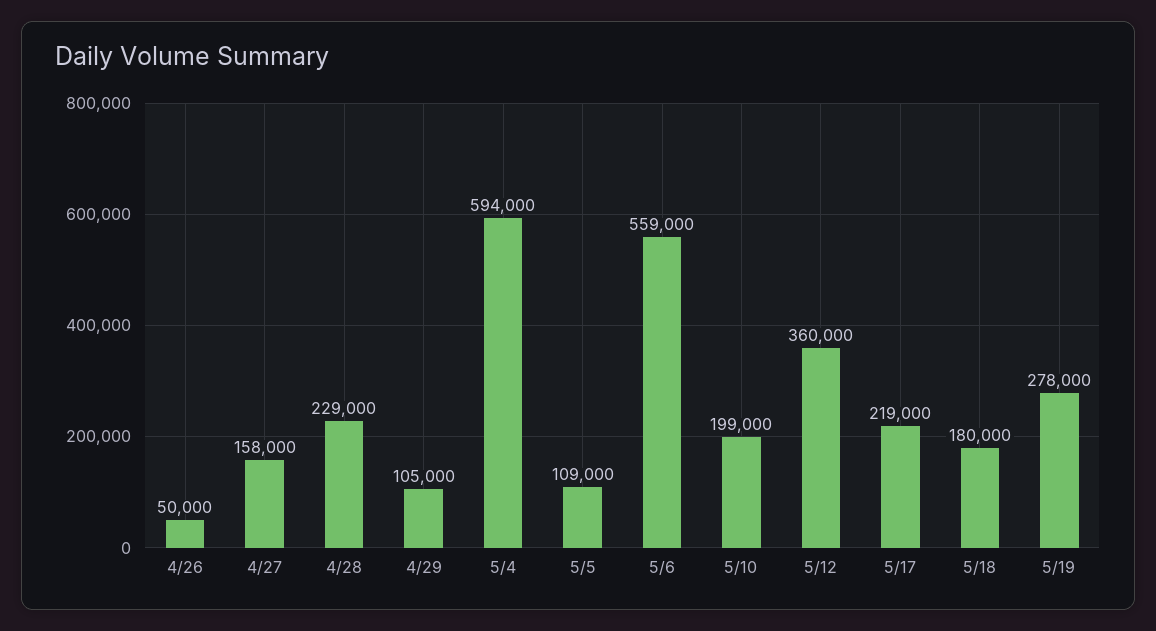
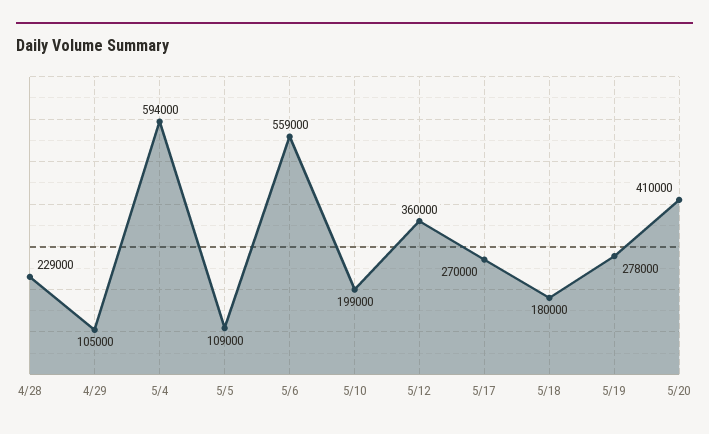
4/26: 50000 -> none
4/27: 158000 -> none
5/17: 219000 -> 270000
5/20: none -> 410000

